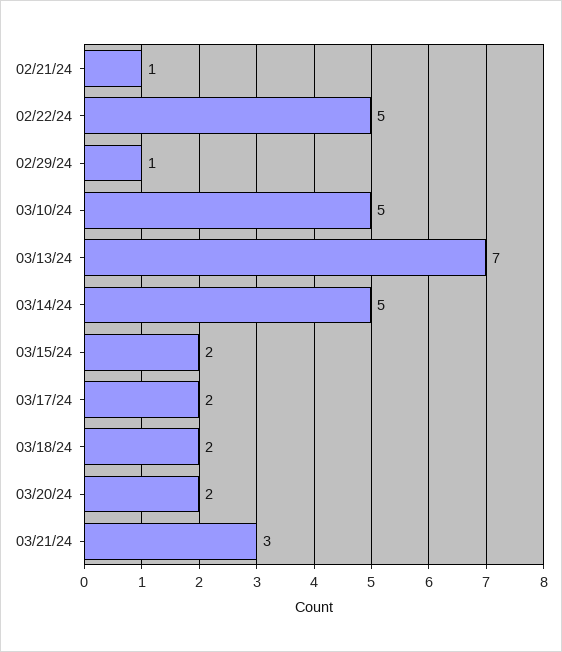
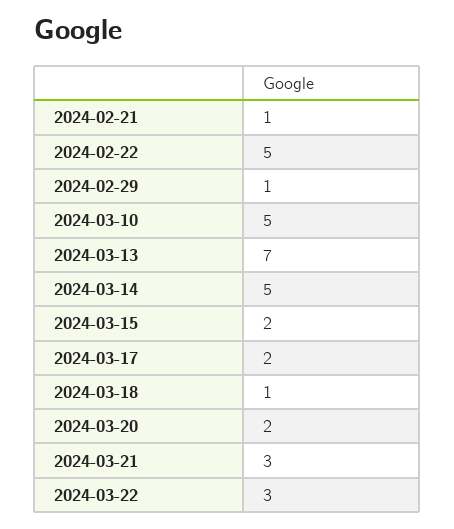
03/18/24: 2 -> 1
2024-03-22: none -> 3

